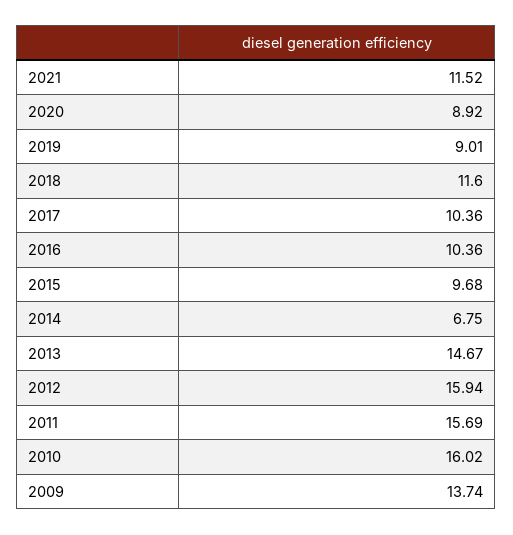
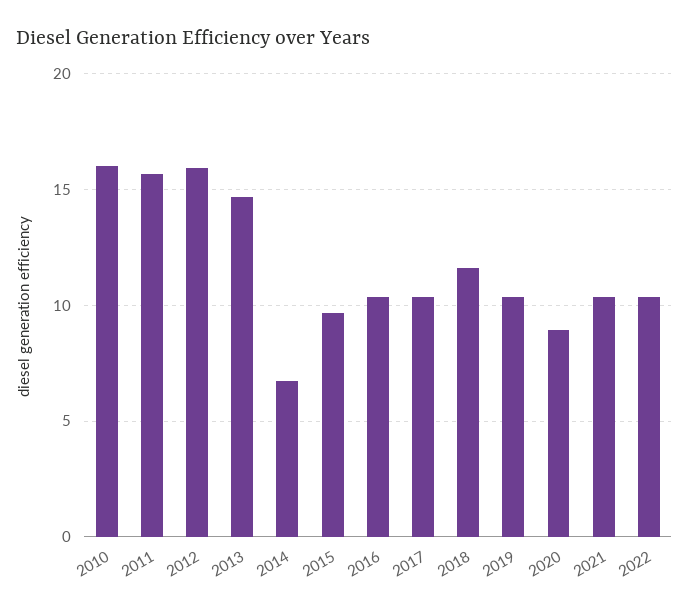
2021: 11.52 -> 10.5
2019: 9.01 -> 10.5
2009: 13.74 -> none
2022: none -> 10.5

